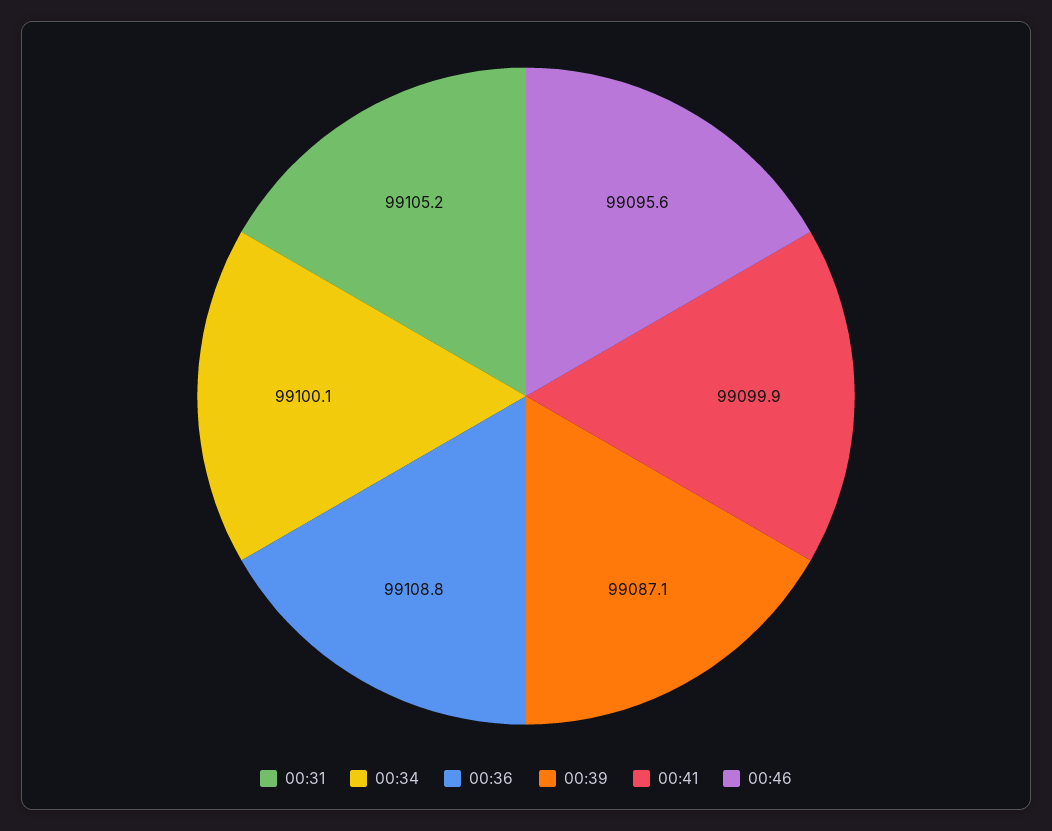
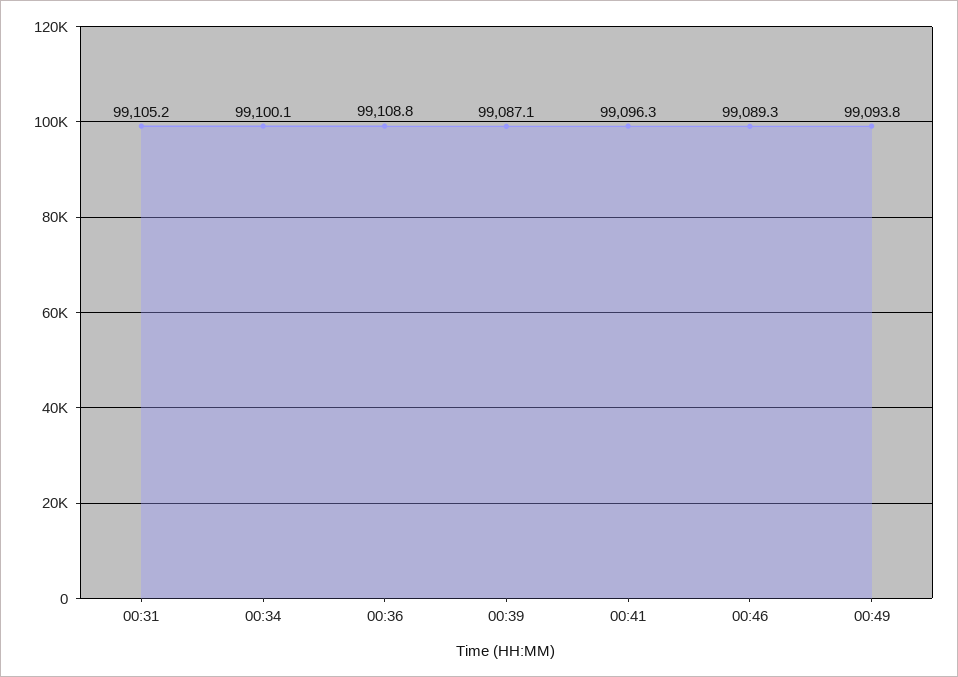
00:41: 99099.9 -> 99096.3
00:46: 99095.6 -> 99089.3
00:49: none -> 99093.8

